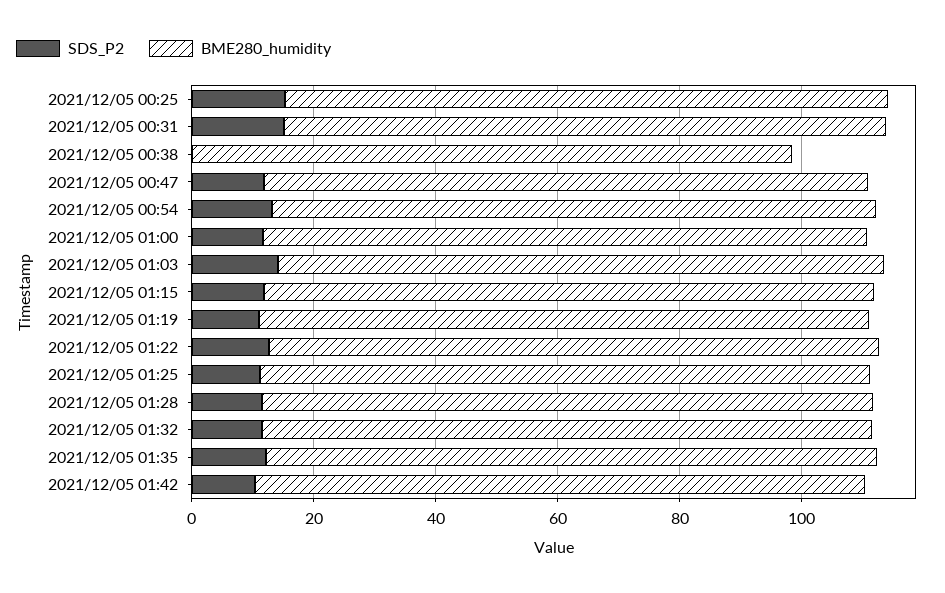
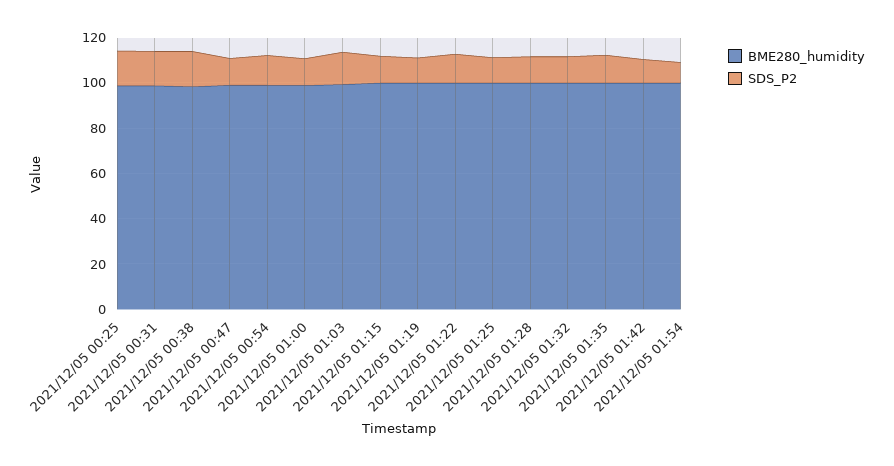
SDS_P2, 2021/12/05 00:38: 0 -> 15
BME280_humidity, 2021/12/05 01:54: none -> 100
SDS_P2, 2021/12/05 01:54: none -> 10

